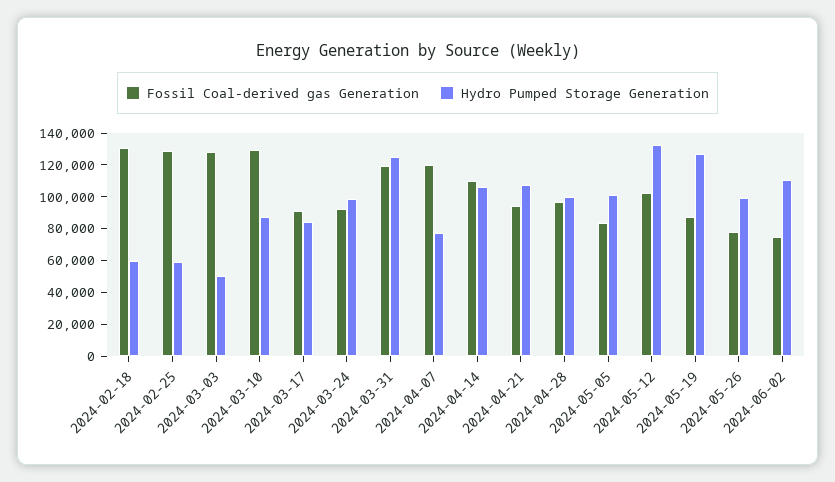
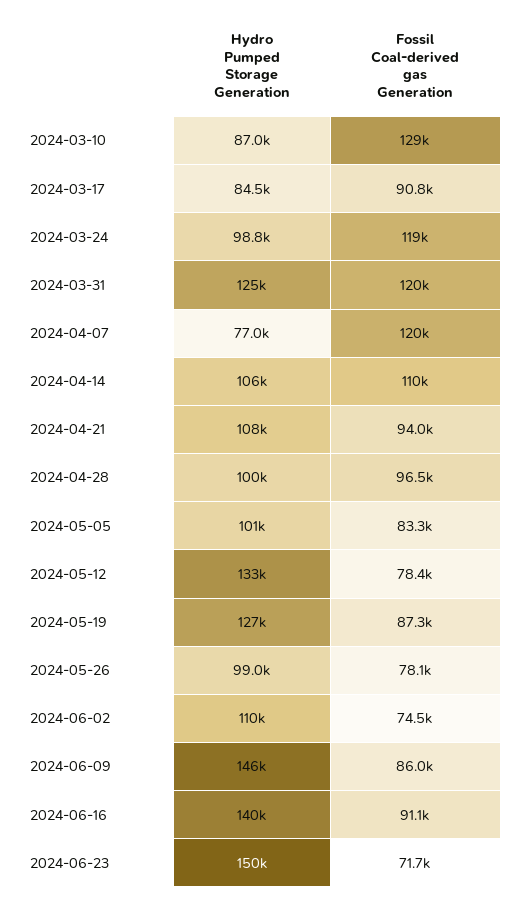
Fossil Coal-derived gas Generation, 2024-02-18: 130000 -> none
Hydro Pumped Storage Generation, 2024-02-18: 60000 -> none
Fossil Coal-derived gas Generation, 2024-02-25: 130000 -> none
Hydro Pumped Storage Generation, 2024-02-25: 60000 -> none
Fossil Coal-derived gas Generation, 2024-03-03: 130000 -> none
Hydro Pumped Storage Generation, 2024-03-03: 50000 -> none
Fossil Coal-derived gas Generation, 2024-03-24: 90000 -> 119000
Fossil Coal-derived gas Generation, 2024-05-12: 100000 -> 78400
Hydro Pumped Storage Generation, 2024-06-09: none -> 146000
Fossil Coal-derived gas Generation, 2024-06-09: none -> 86000
Hydro Pumped Storage Generation, 2024-06-16: none -> 140000
Fossil Coal-derived gas Generation, 2024-06-16: none -> 91100
Hydro Pumped Storage Generation, 2024-06-23: none -> 150000
Fossil Coal-derived gas Generation, 2024-06-23: none -> 71700

